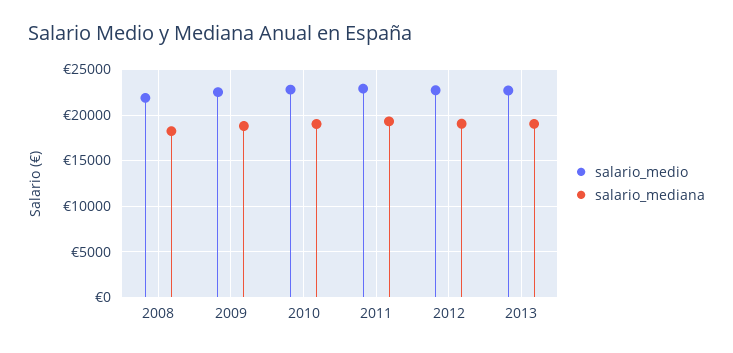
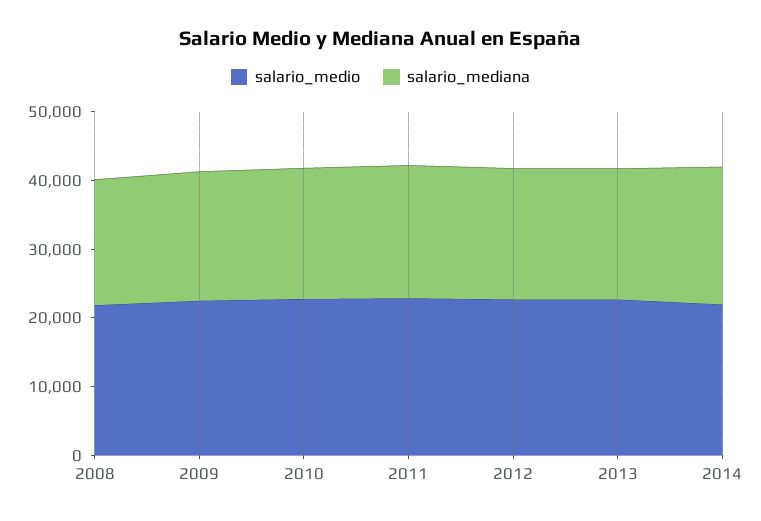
salario_medio, 2014: none -> 22000
salario_mediana, 2014: none -> 20000

